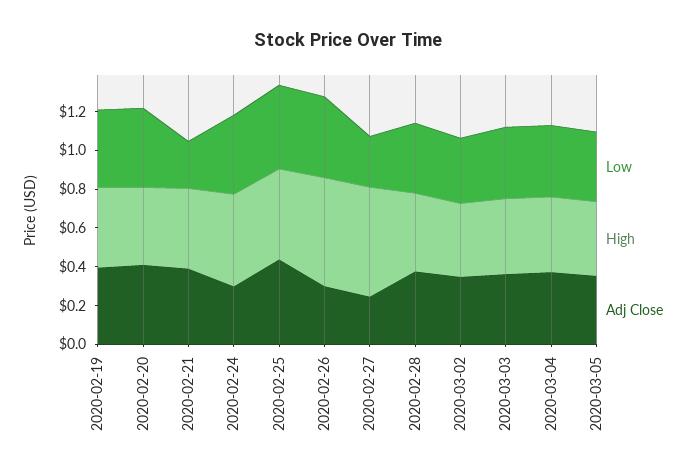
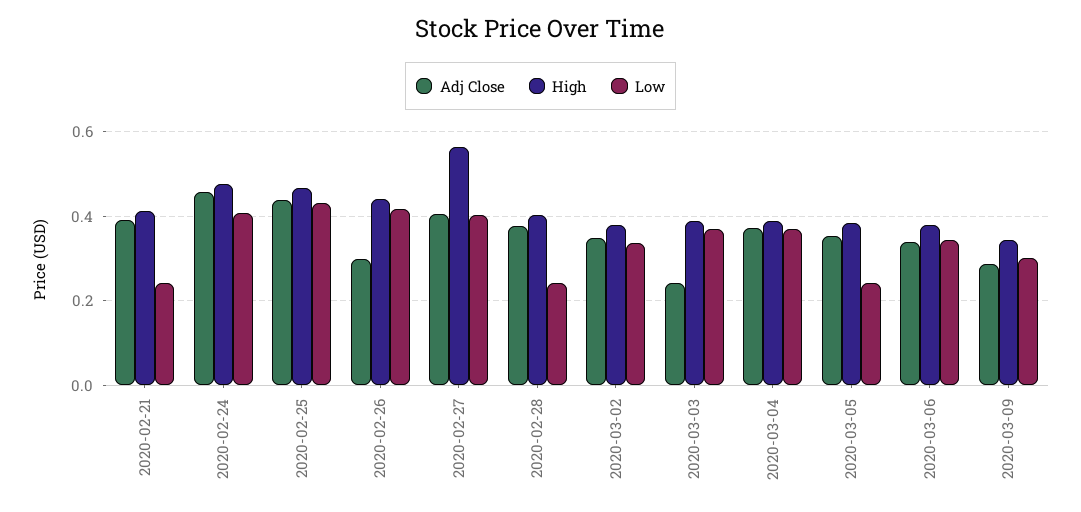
Low, 2020-02-19: 0.4 -> none
High, 2020-02-19: 0.4 -> none
Adj Close, 2020-02-19: 0.4 -> none
Low, 2020-02-20: 0.4 -> none
High, 2020-02-20: 0.4 -> none
Adj Close, 2020-02-20: 0.4 -> none
Adj Close, 2020-02-24: 0.3 -> 0.46
High, 2020-02-26: 0.55 -> 0.44
Low, 2020-02-27: 0.25 -> 0.4
Adj Close, 2020-02-27: 0.25 -> 0.4
Low, 2020-02-28: 0.35 -> 0.24
Adj Close, 2020-03-03: 0.35 -> 0.24
Low, 2020-03-05: 0.35 -> 0.24
Adj Close, 2020-03-06: none -> 0.34
High, 2020-03-06: none -> 0.38
Low, 2020-03-06: none -> 0.34
Adj Close, 2020-03-09: none -> 0.28
High, 2020-03-09: none -> 0.34
Low, 2020-03-09: none -> 0.3

